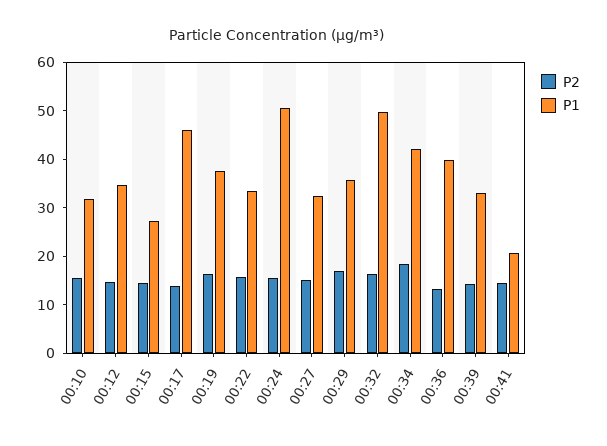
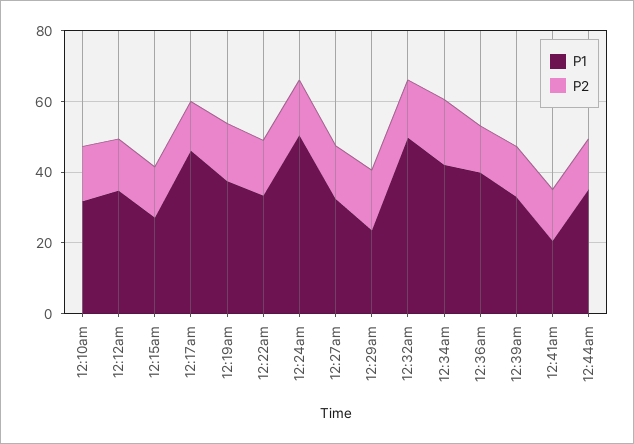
P1, 00:29: 36 -> 25
P1, 12:44am: none -> 35
P2, 12:44am: none -> 15

